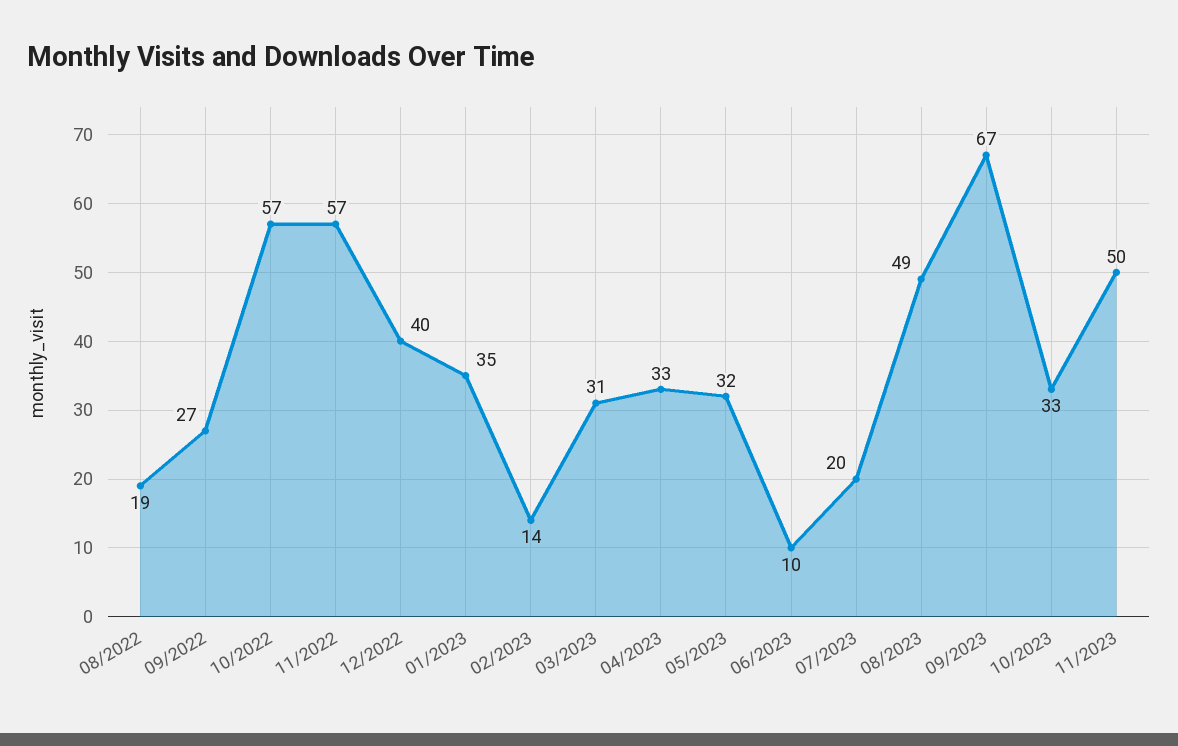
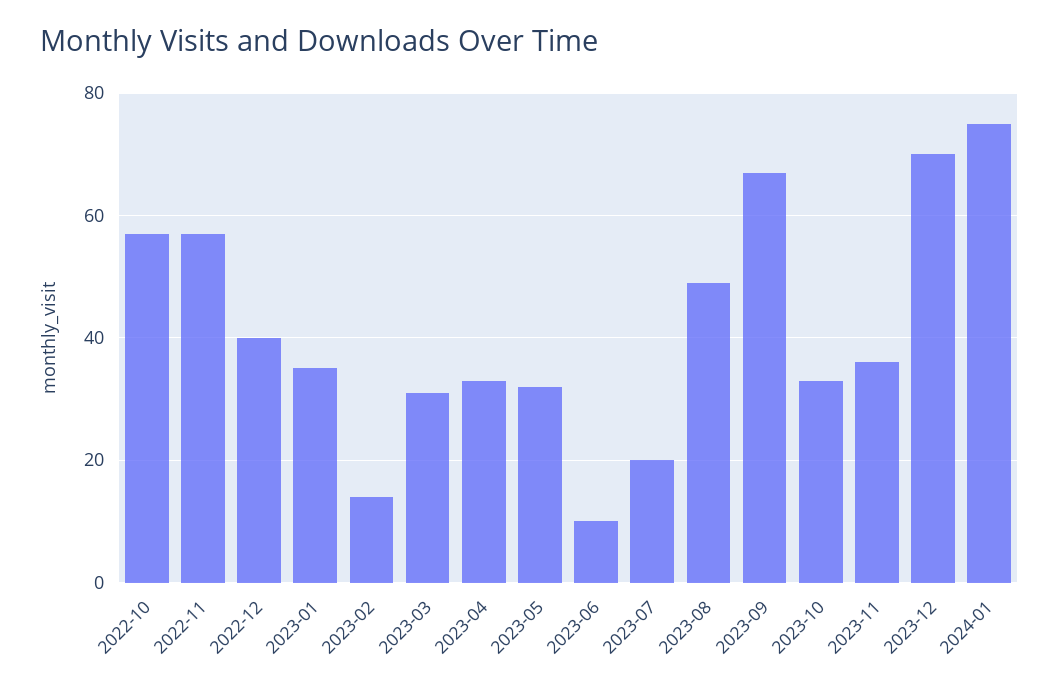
08/2022: 19 -> none
09/2022: 27 -> none
11/2023: 50 -> 35
2023-12: none -> 70
2024-01: none -> 75

